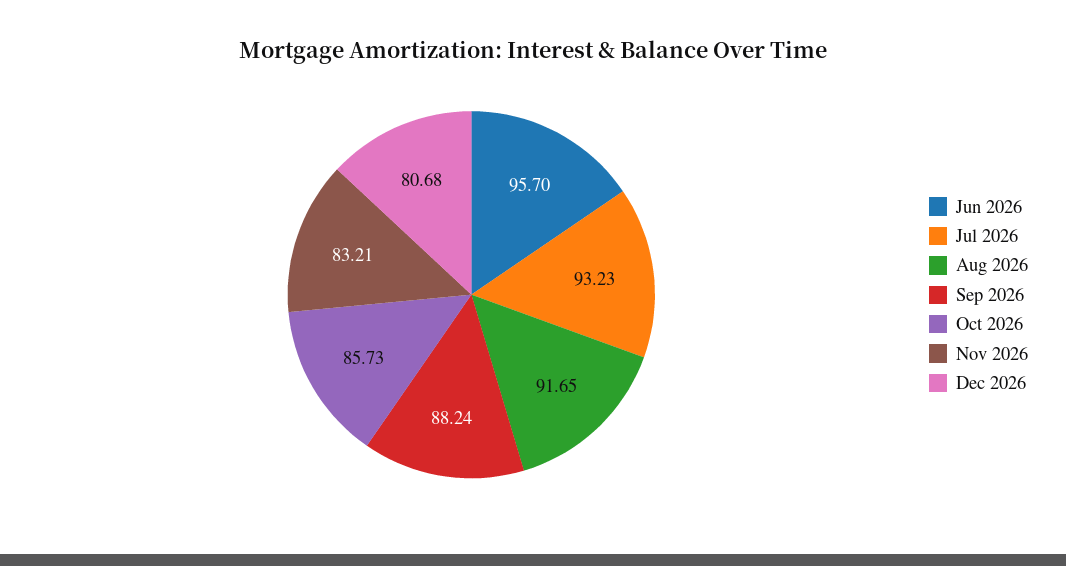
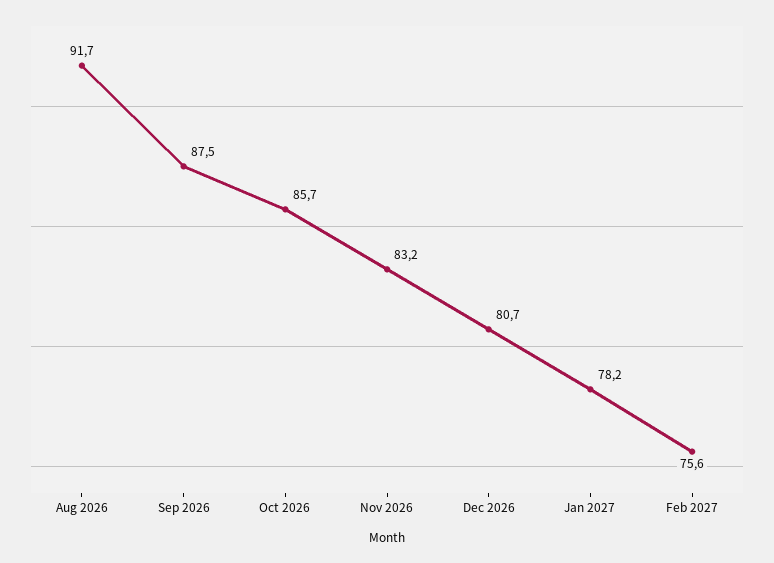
Jun 2026: 95.7 -> none
Jul 2026: 93.23 -> none
Sep 2026: 88.24 -> 87.5
Jan 2027: none -> 78.2
Feb 2027: none -> 75.6

